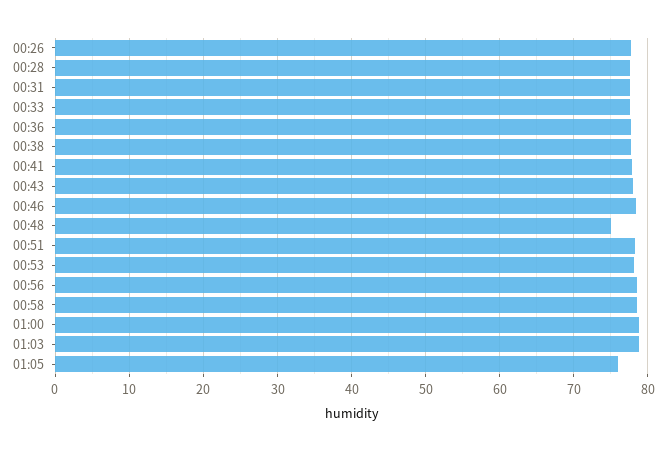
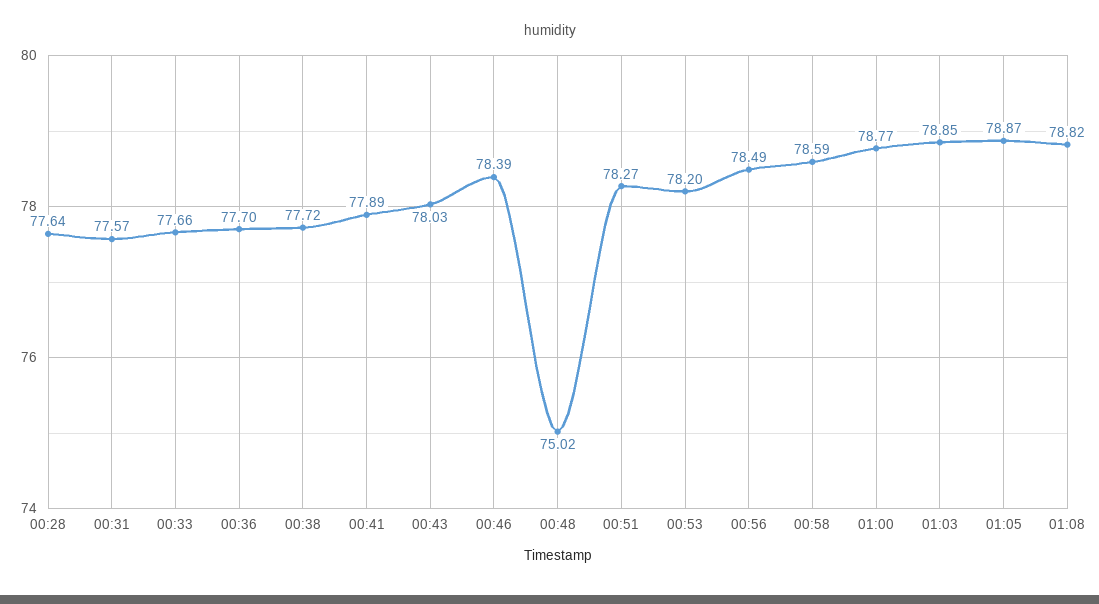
00:26: 78 -> none
01:05: 76 -> 78.87
01:08: none -> 78.82

